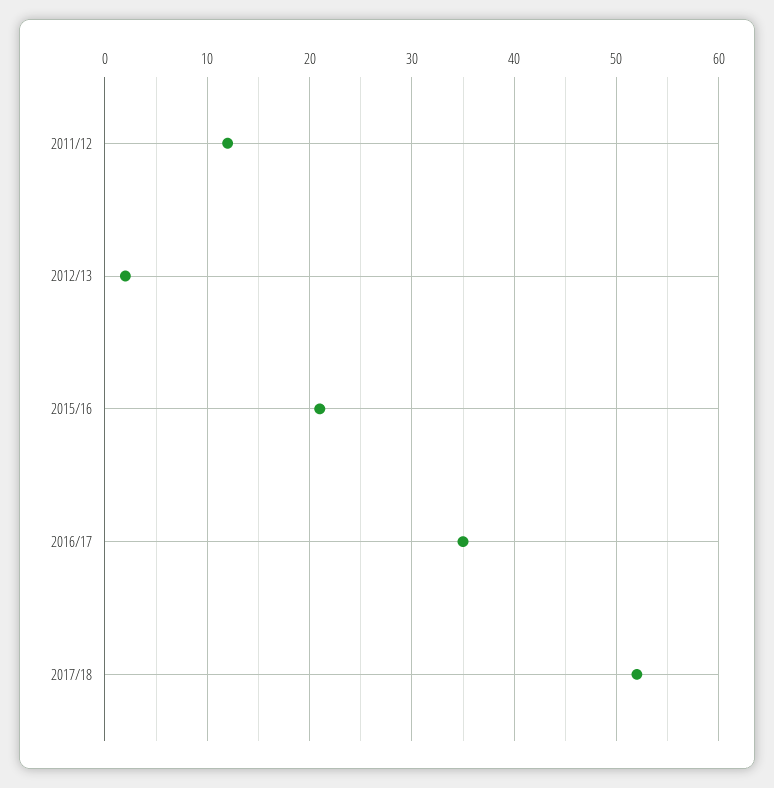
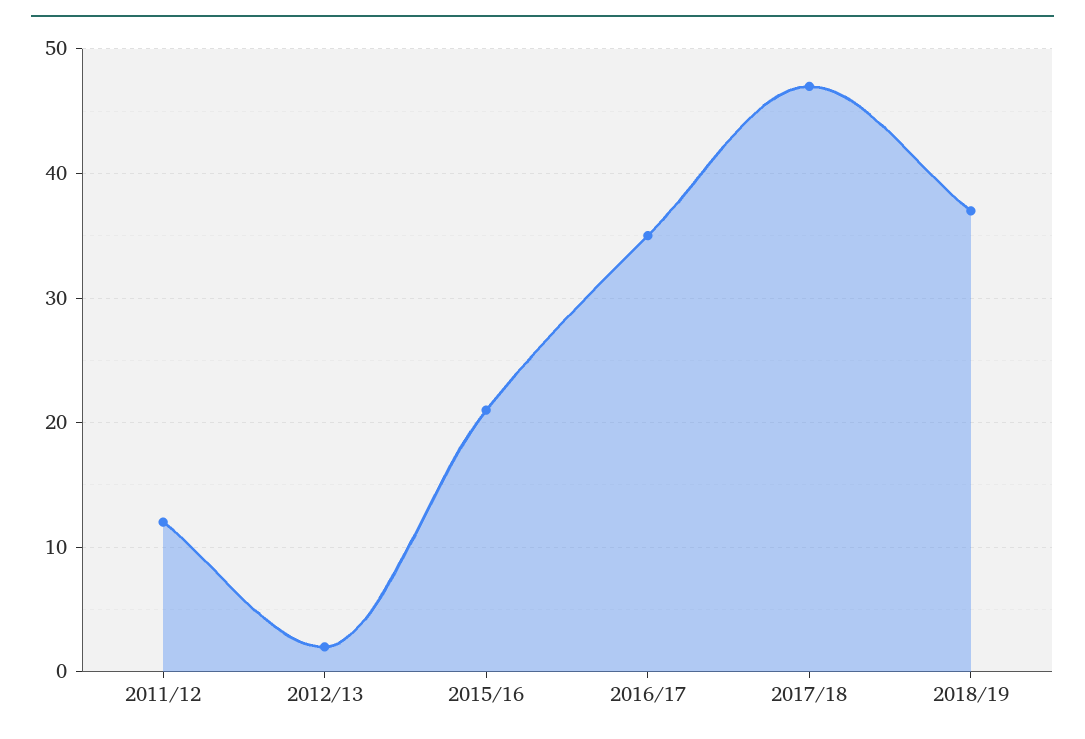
2017/18: 52 -> 47
2018/19: none -> 37

